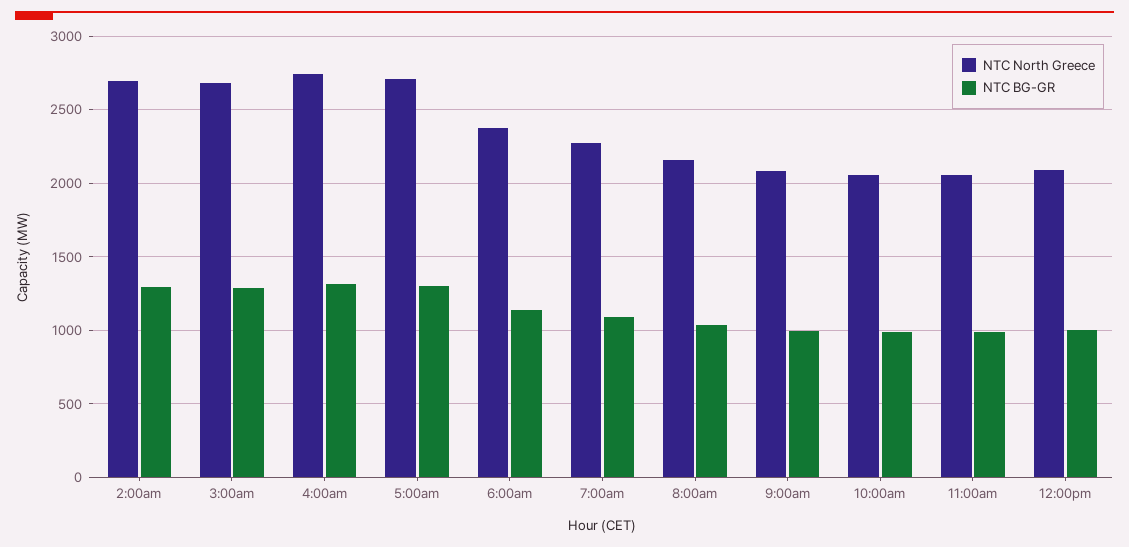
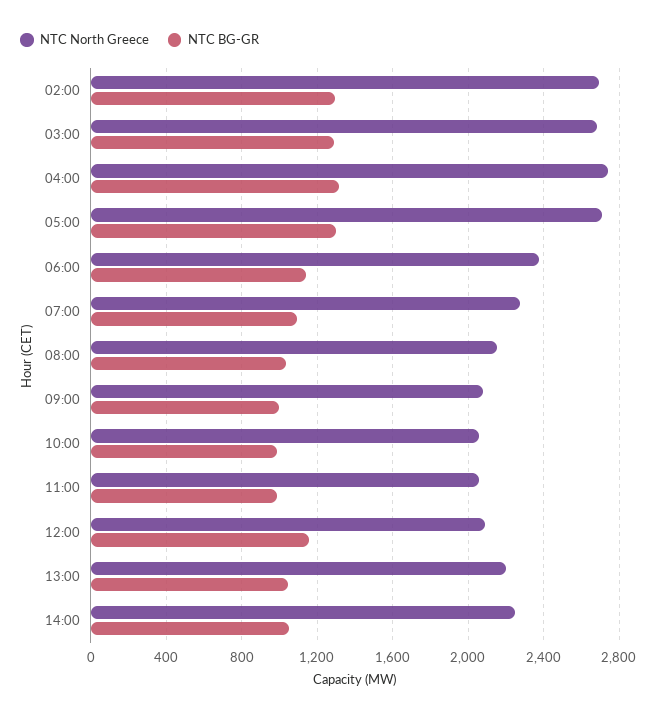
NTC BG-GR, 12:00pm: 1000 -> 1150
NTC North Greece, 13:00: none -> 2200
NTC BG-GR, 13:00: none -> 1050
NTC North Greece, 14:00: none -> 2250
NTC BG-GR, 14:00: none -> 1050

